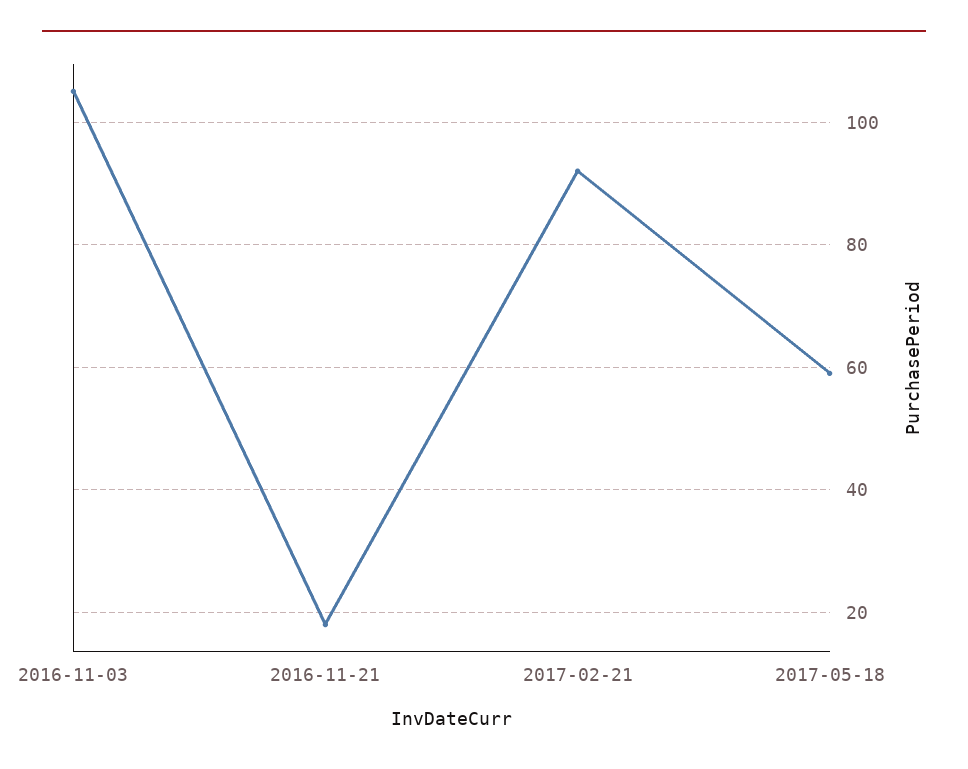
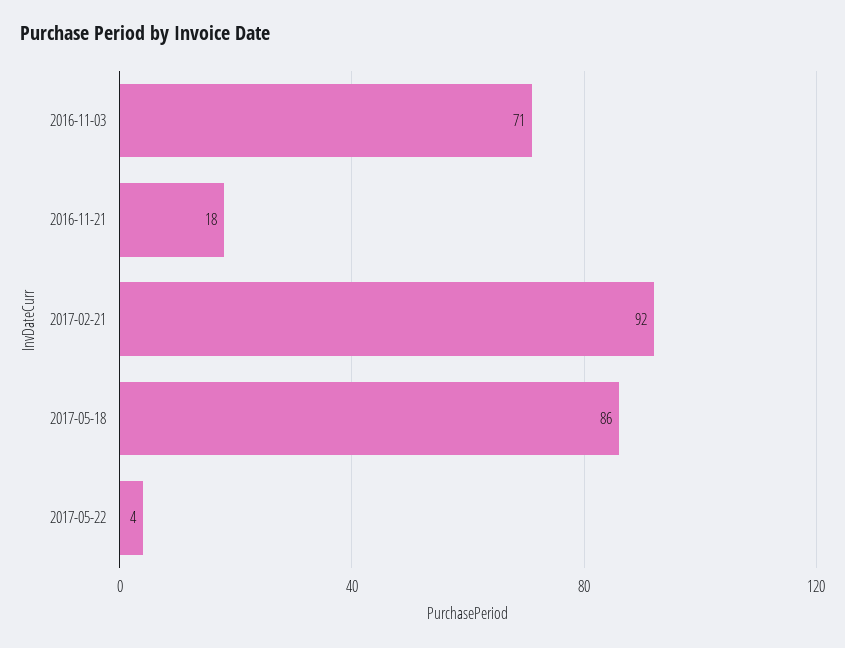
2016-11-03: 105 -> 71
2017-05-18: 60 -> 86
2017-05-22: none -> 4

